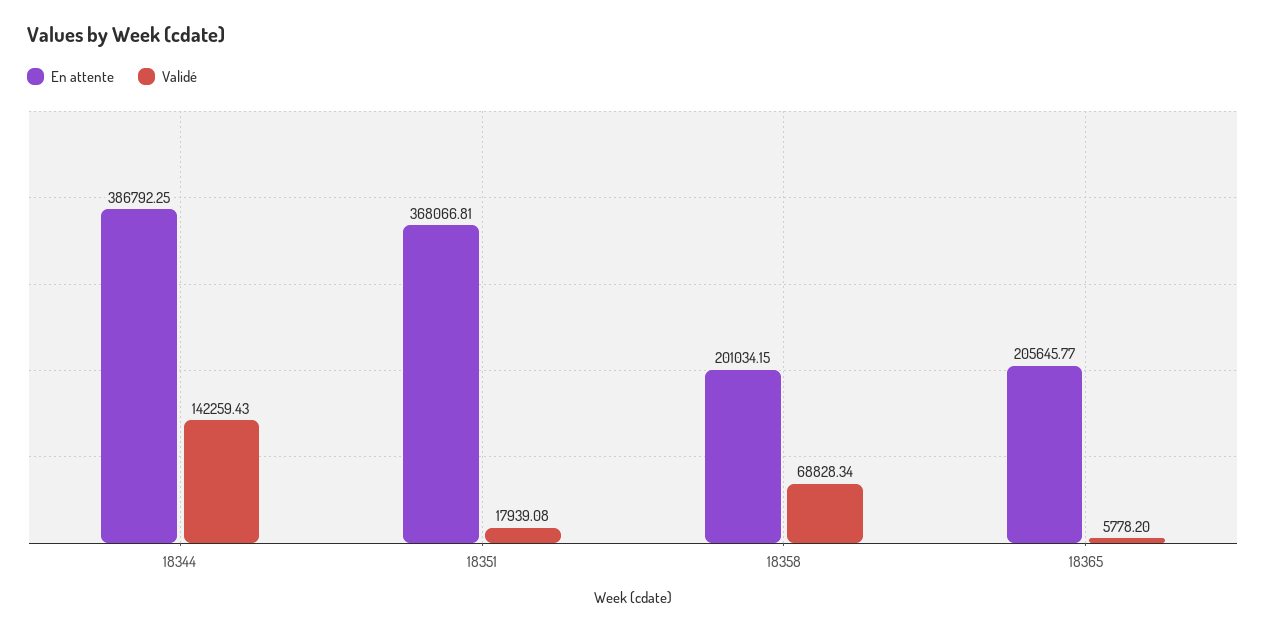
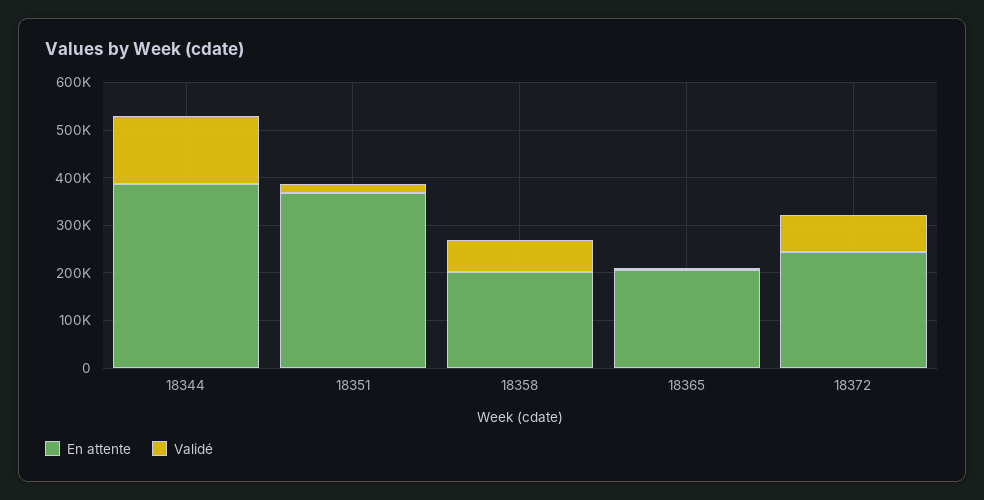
En attente, 18372: none -> 240000
Validé, 18372: none -> 80000

